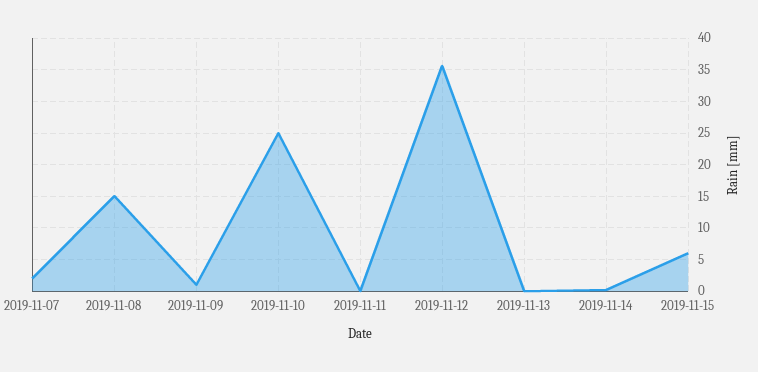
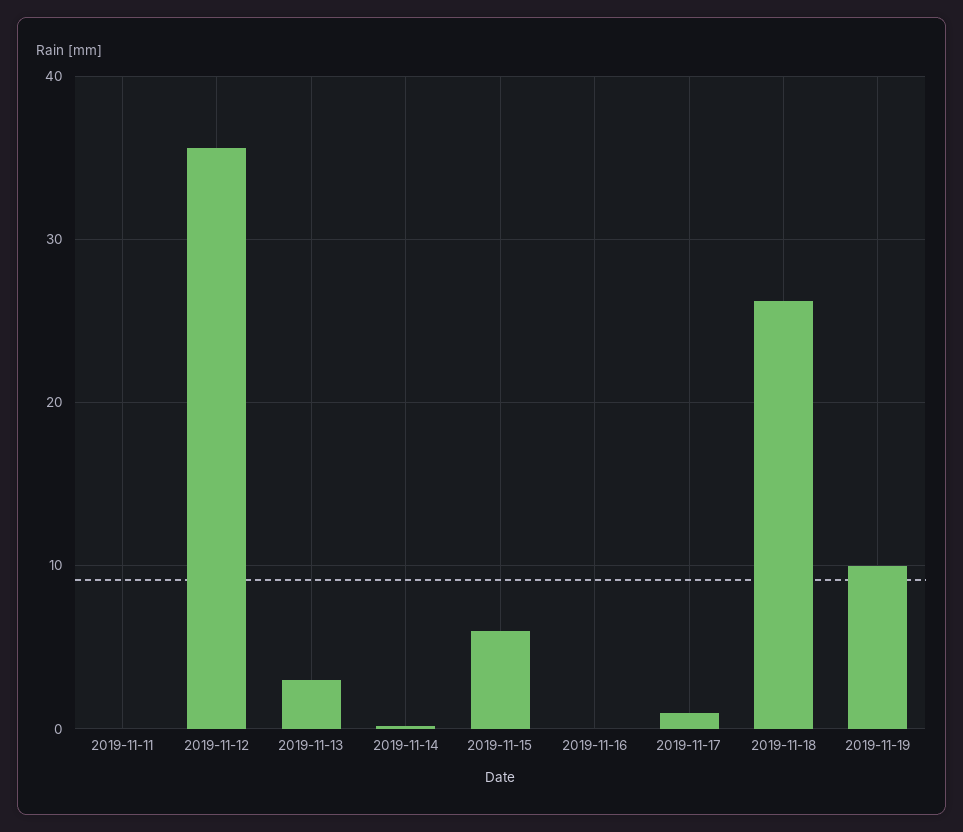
2019-11-07: 2 -> none
2019-11-08: 15 -> none
2019-11-09: 1 -> none
2019-11-10: 25 -> none
2019-11-13: 0 -> 3
2019-11-16: none -> 0
2019-11-17: none -> 1
2019-11-18: none -> 26
2019-11-19: none -> 10

